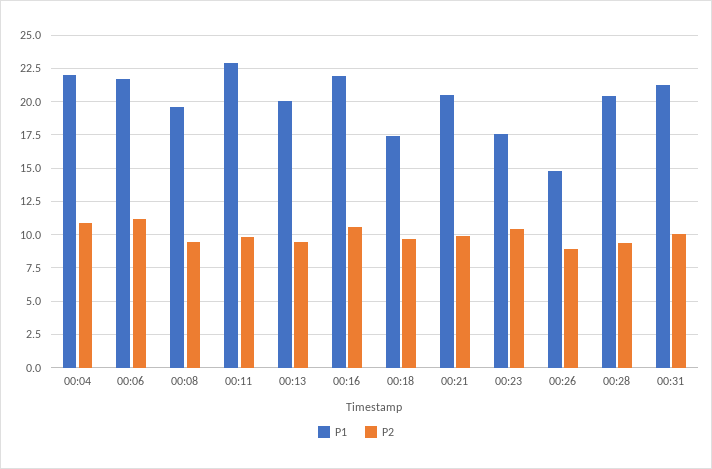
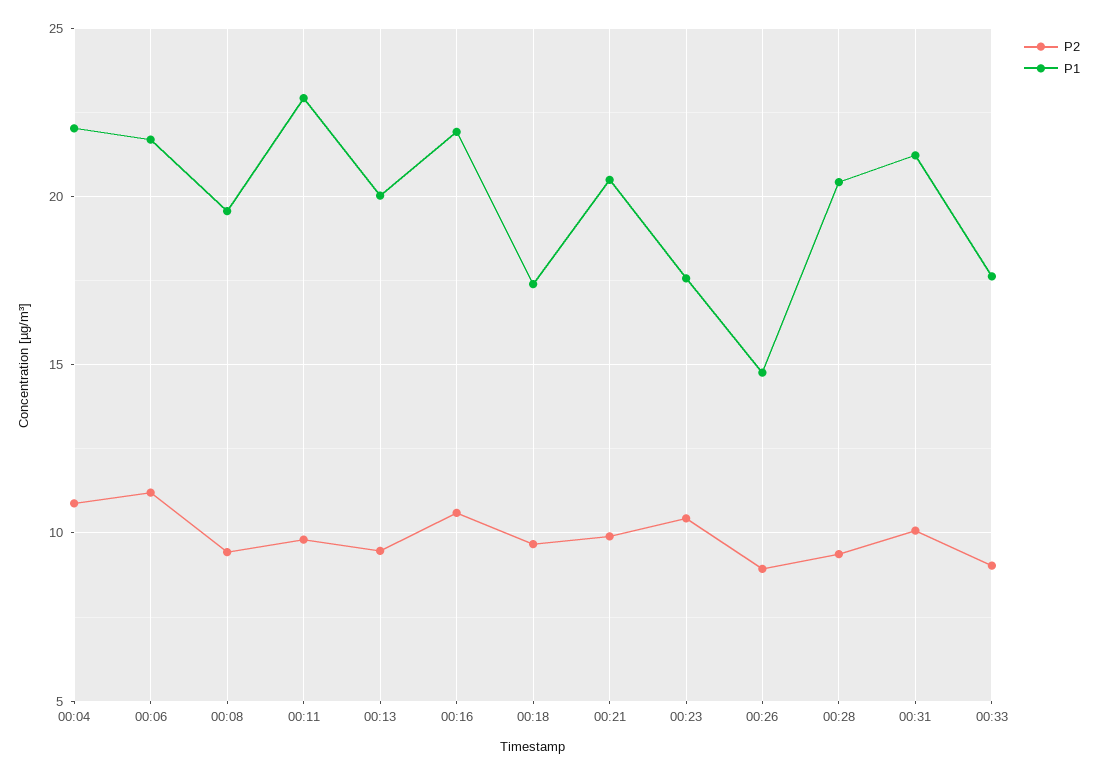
P2, 00:33: none -> 9
P1, 00:33: none -> 17.5

